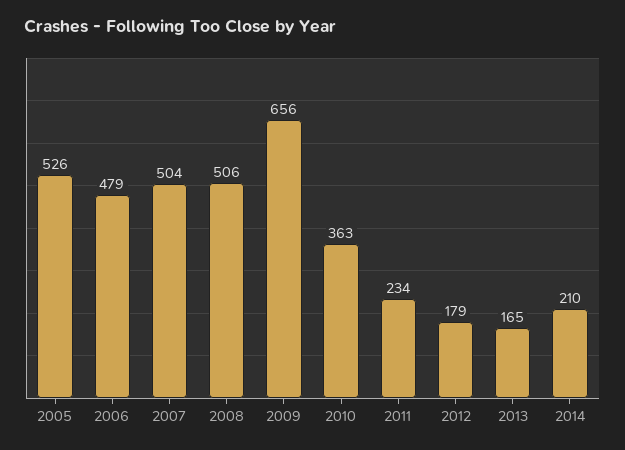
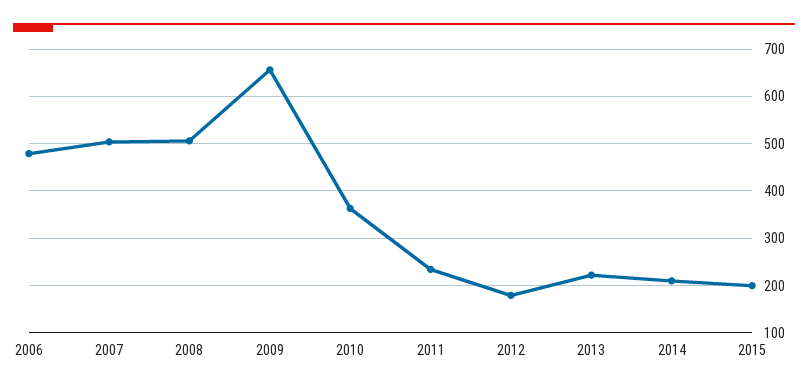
2005: 526 -> none
2013: 165 -> 220
2015: none -> 200

